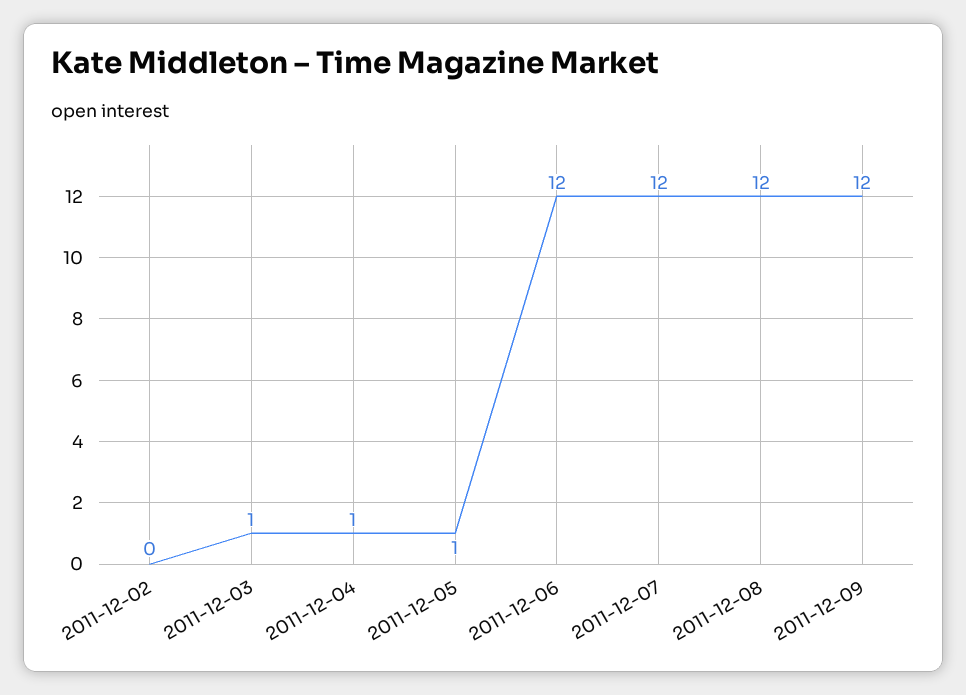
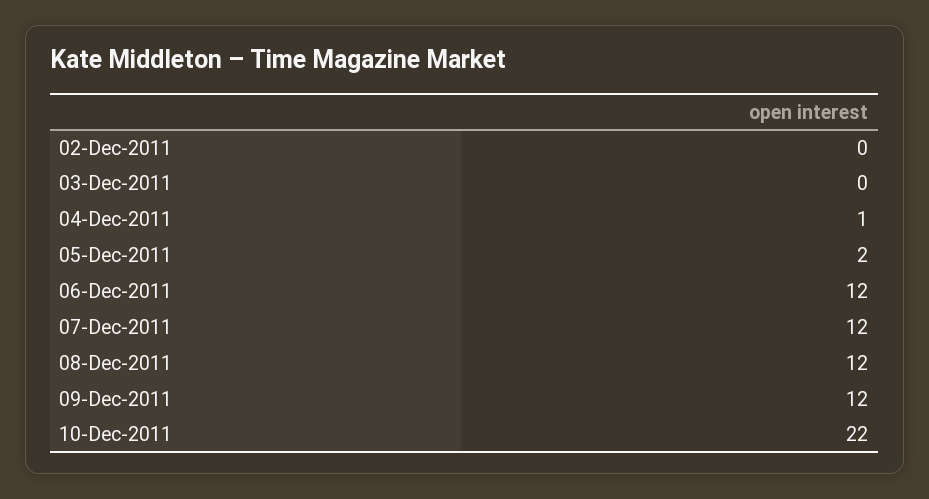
2011-12-03: 1 -> 0
2011-12-05: 1 -> 2
10-Dec-2011: none -> 22

